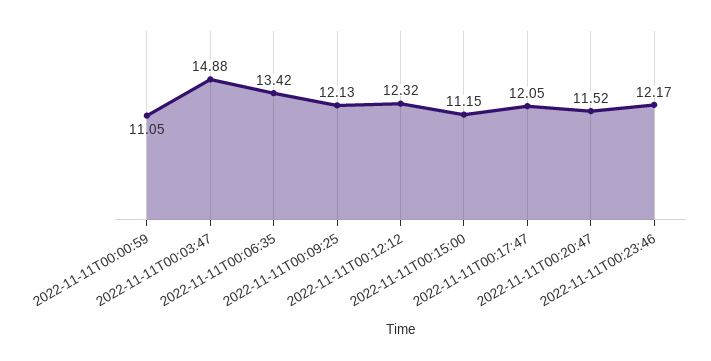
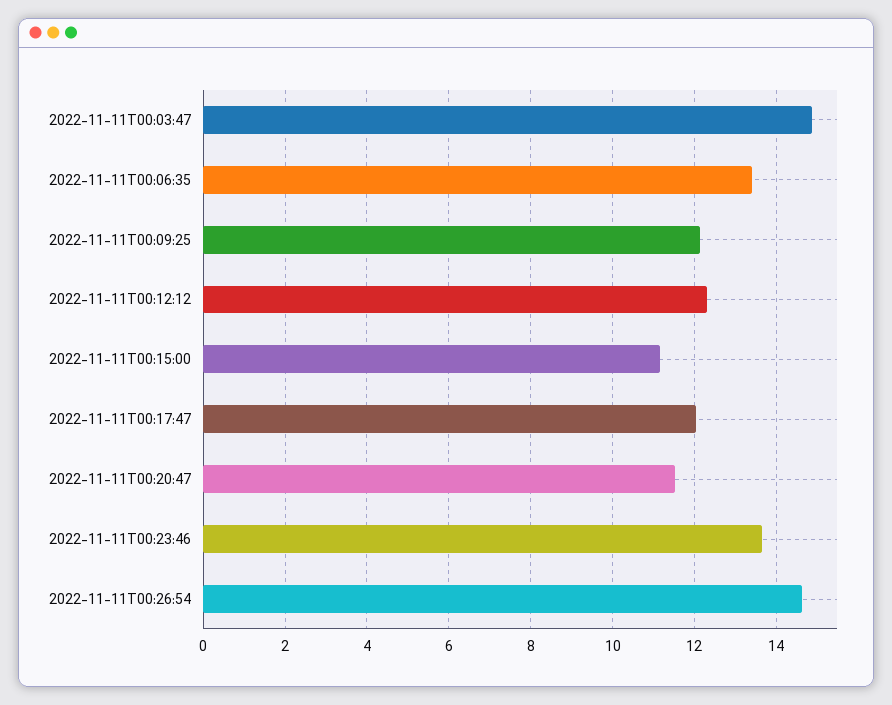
2022-11-11T00:00:59: 11.05 -> none
2022-11-11T00:23:46: 12.17 -> 13.6
2022-11-11T00:26:54: none -> 14.6

